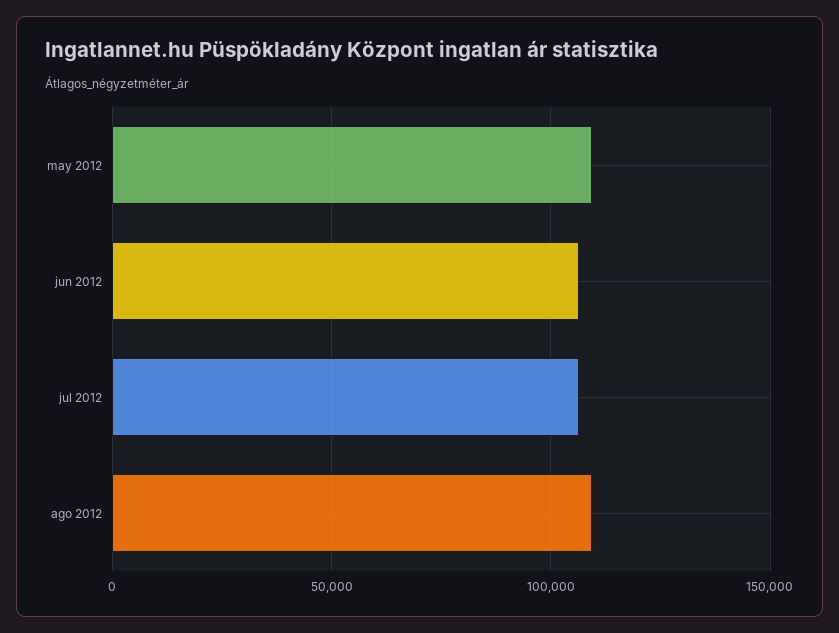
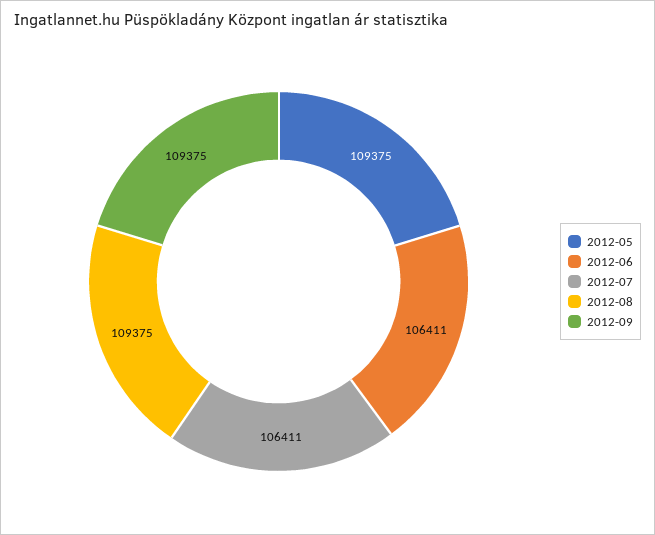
2012-09: none -> 109375

